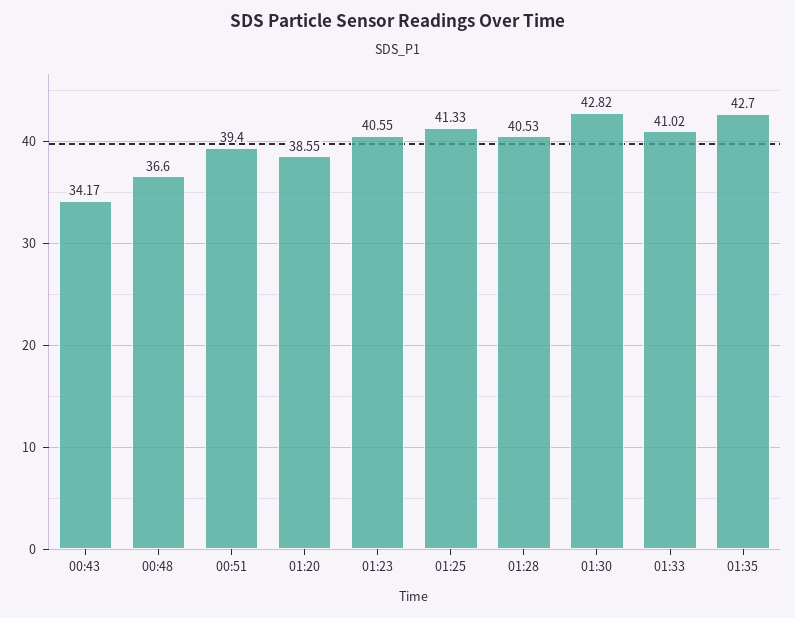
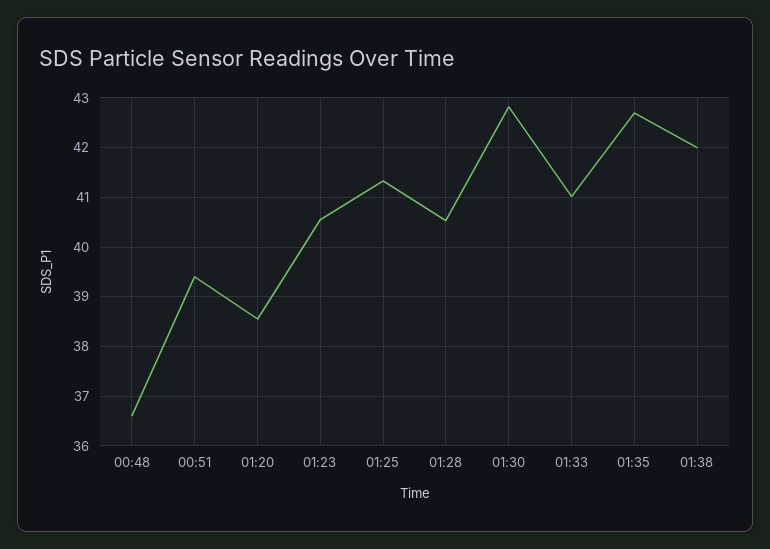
00:43: 34.17 -> none
01:38: none -> 42

